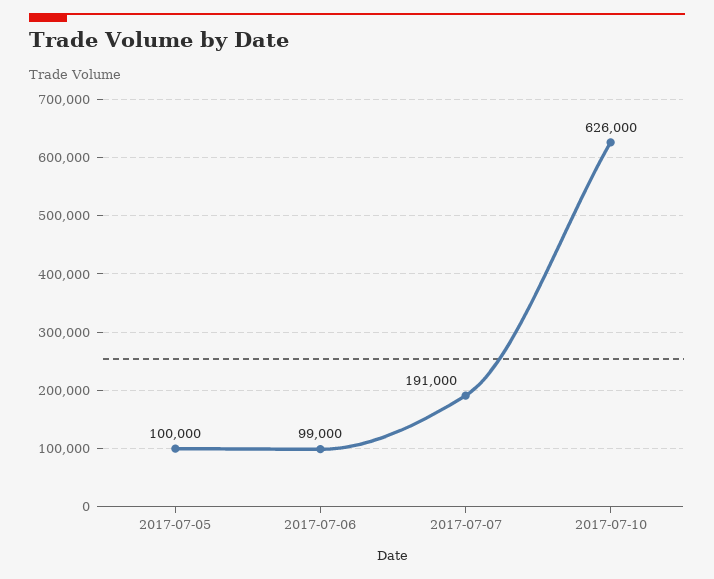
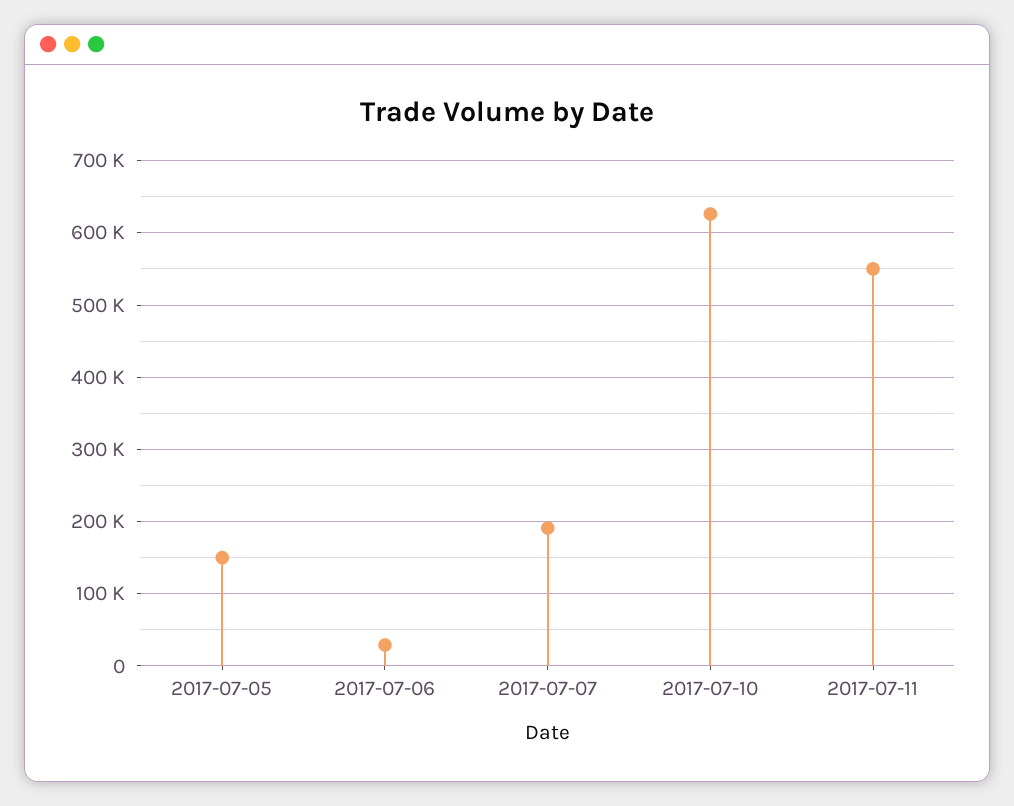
2017-07-05: 100000 -> 150000
2017-07-06: 99000 -> 30000
2017-07-11: none -> 550000

